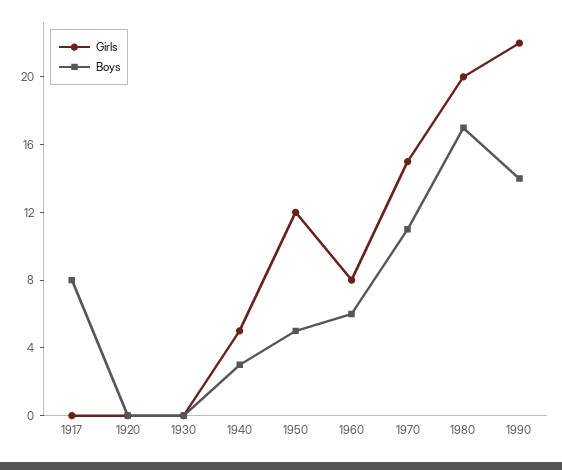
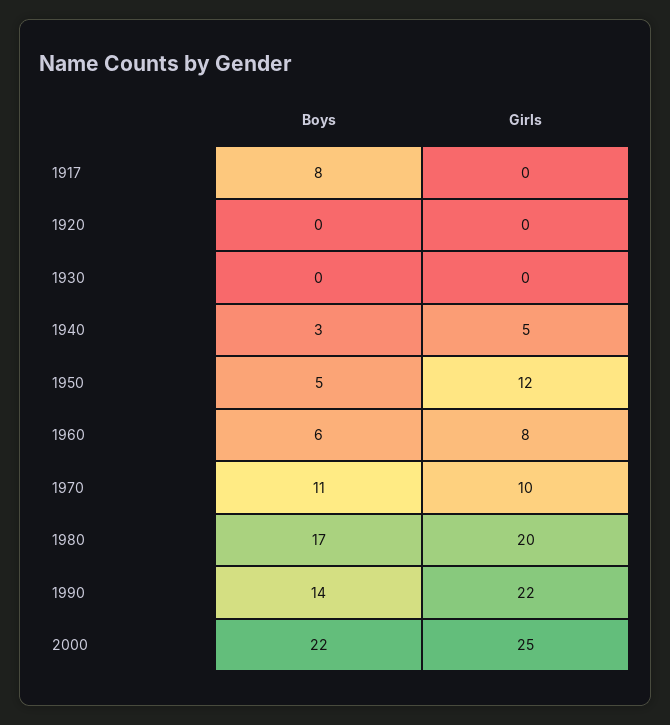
Girls, 1970: 15 -> 10
Boys, 2000: none -> 22
Girls, 2000: none -> 25

